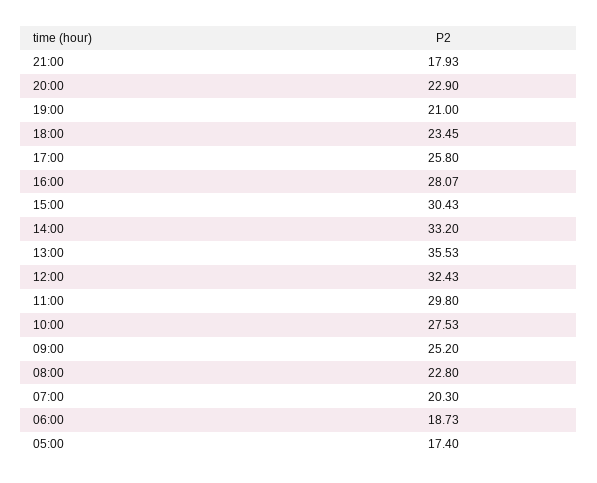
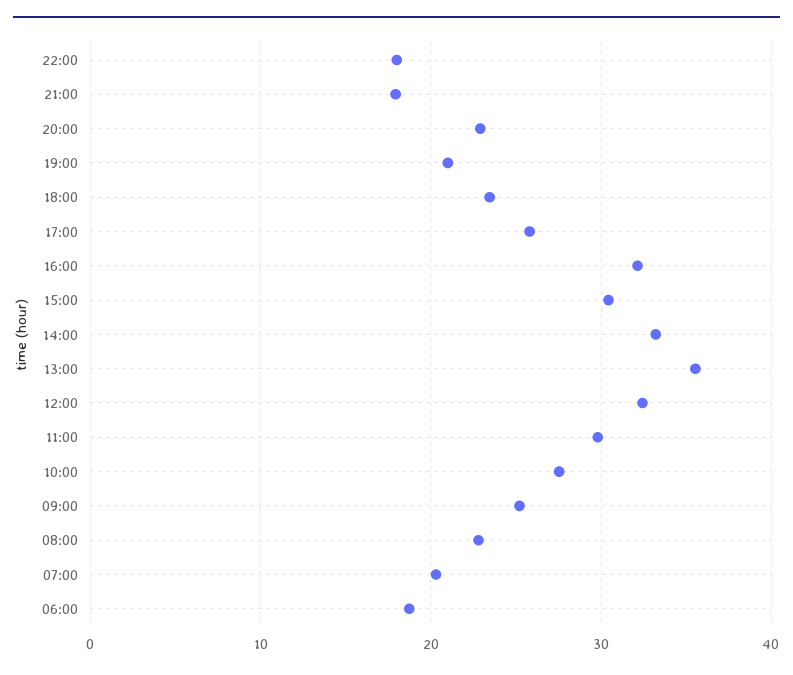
16:00: 28.07 -> 32
05:00: 17.4 -> none
22:00: none -> 18

